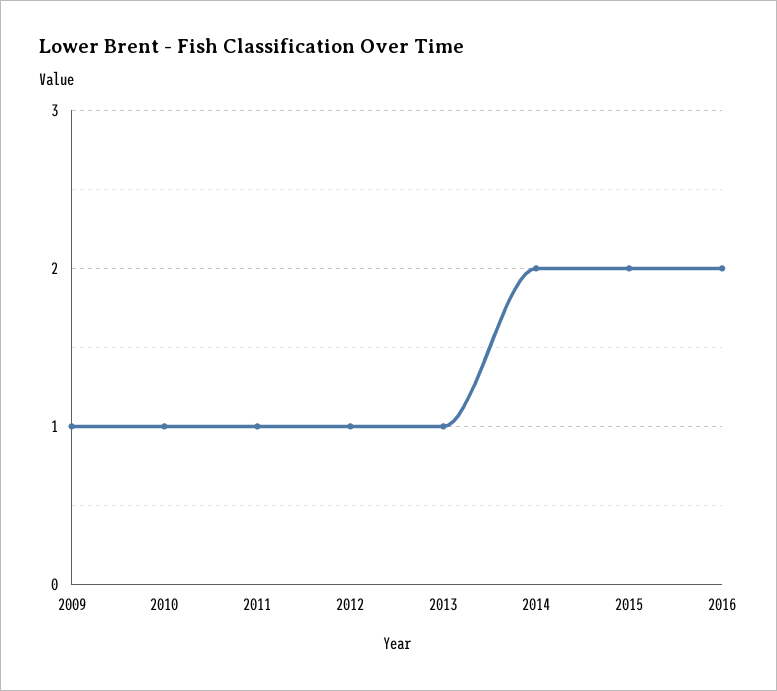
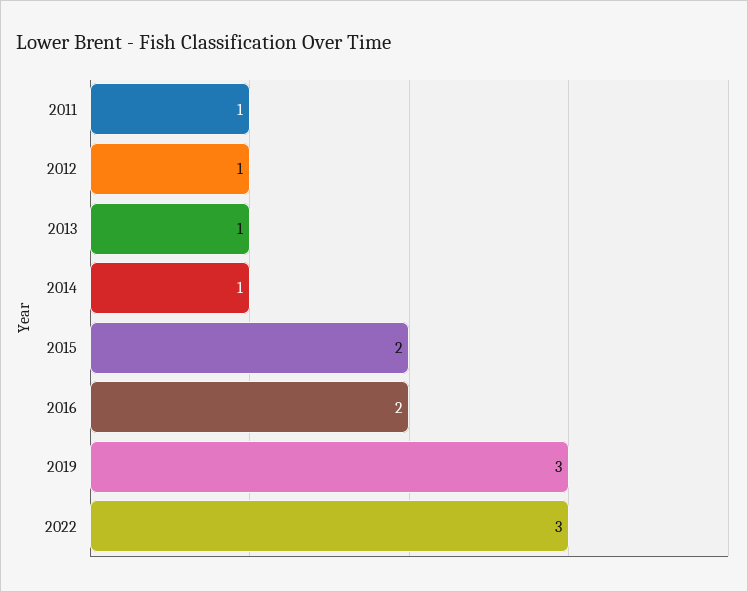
2009: 1 -> none
2010: 1 -> none
2014: 2 -> 1
2019: none -> 3
2022: none -> 3

